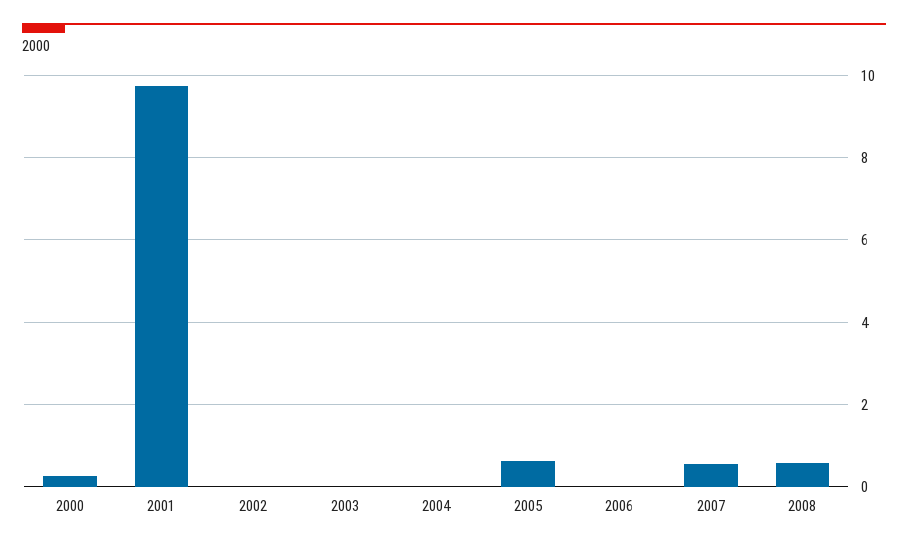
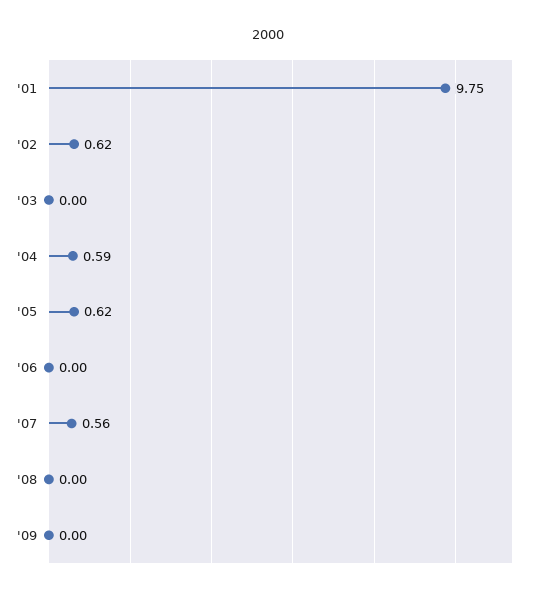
2000: 0.2 -> none
2002: 0 -> 0.62
2004: 0 -> 0.59
2008: 0.6 -> 0
'09: none -> 0

